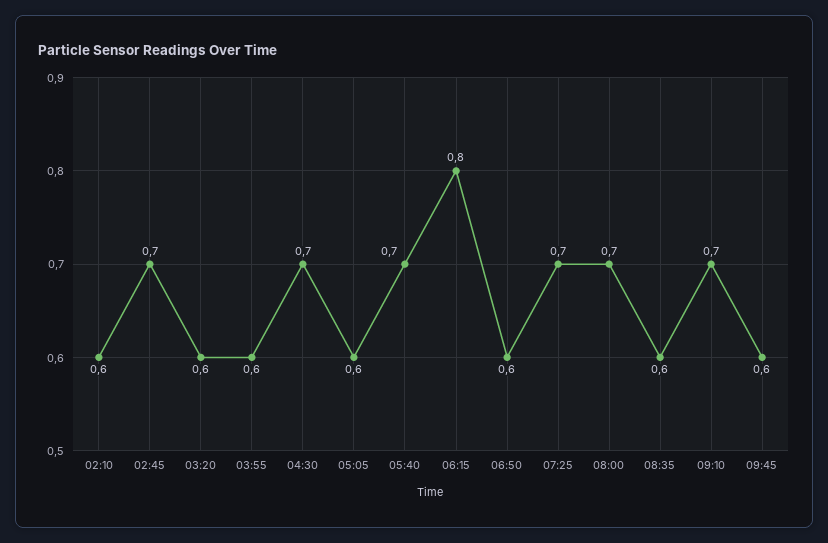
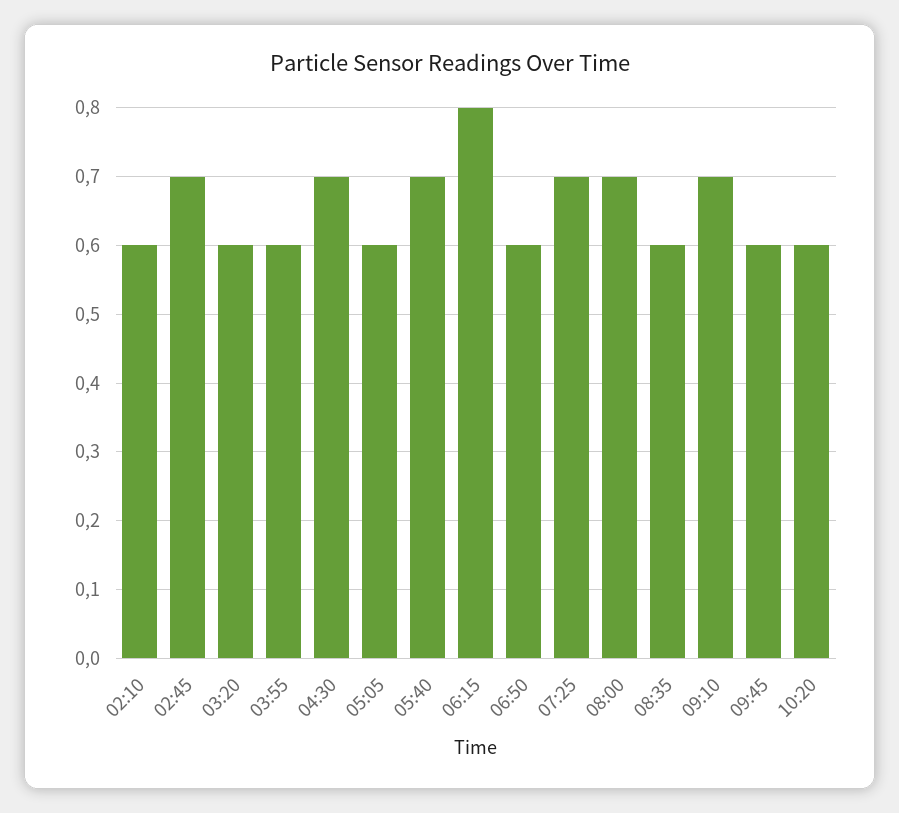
10:20: none -> 0.6

